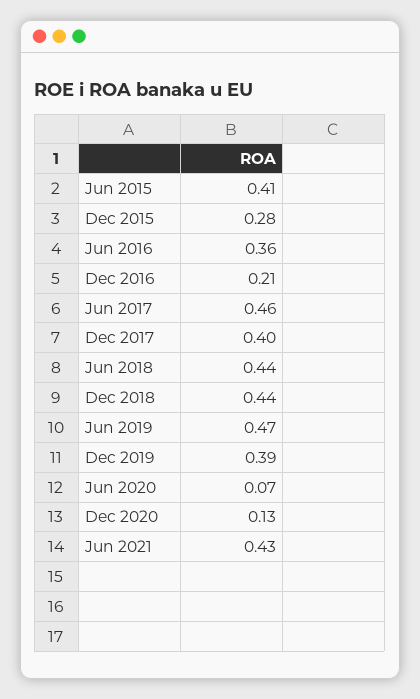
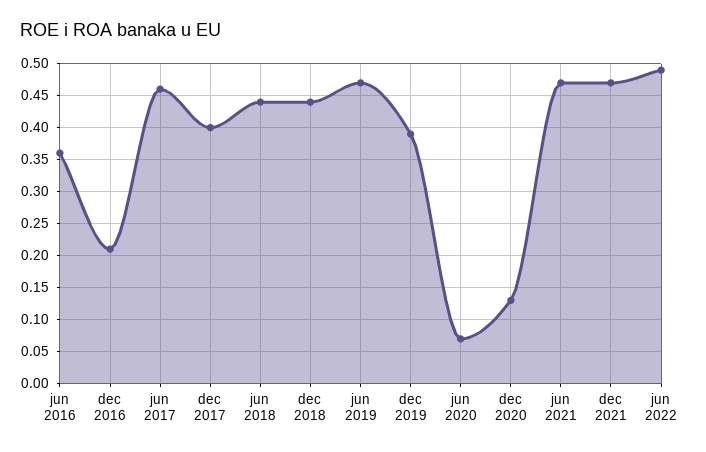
Jun 2015: 0.41 -> none
Dec 2015: 0.28 -> none
Jun 2021: 0.43 -> 0.47
dec 2021: none -> 0.47
jun 2022: none -> 0.49

